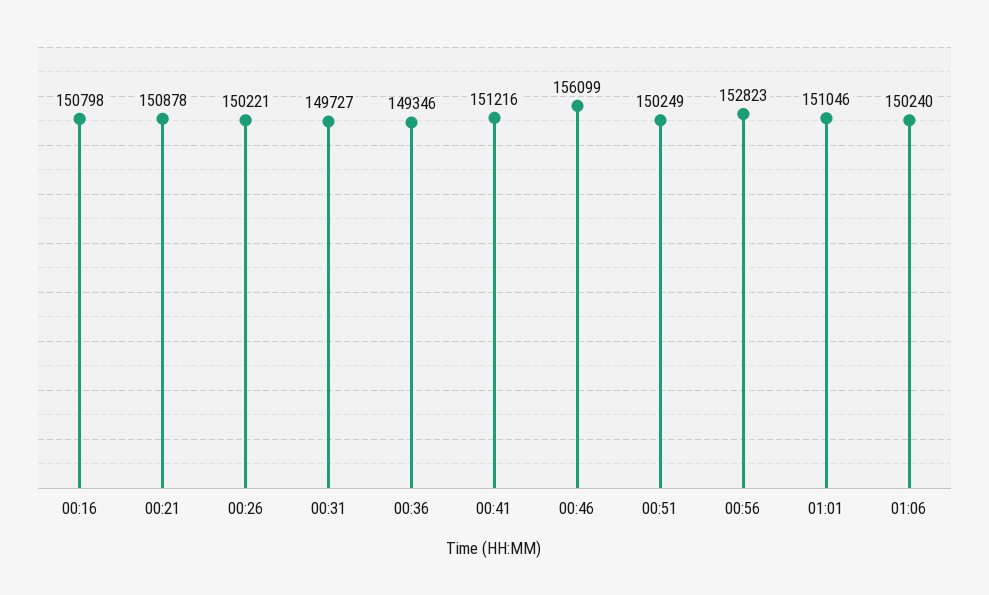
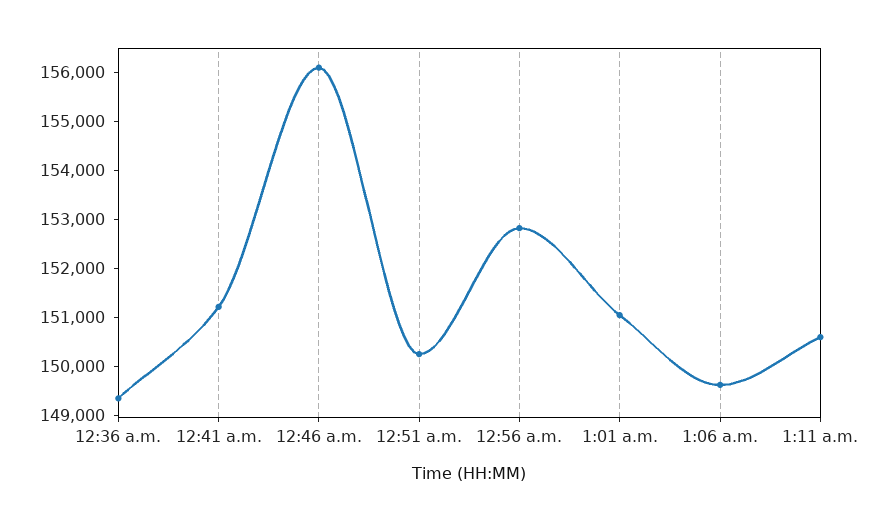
00:16: 150798 -> none
00:21: 150878 -> none
00:26: 150221 -> none
00:31: 149727 -> none
01:06: 150240 -> 149600
1:11 a.m.: none -> 150600

